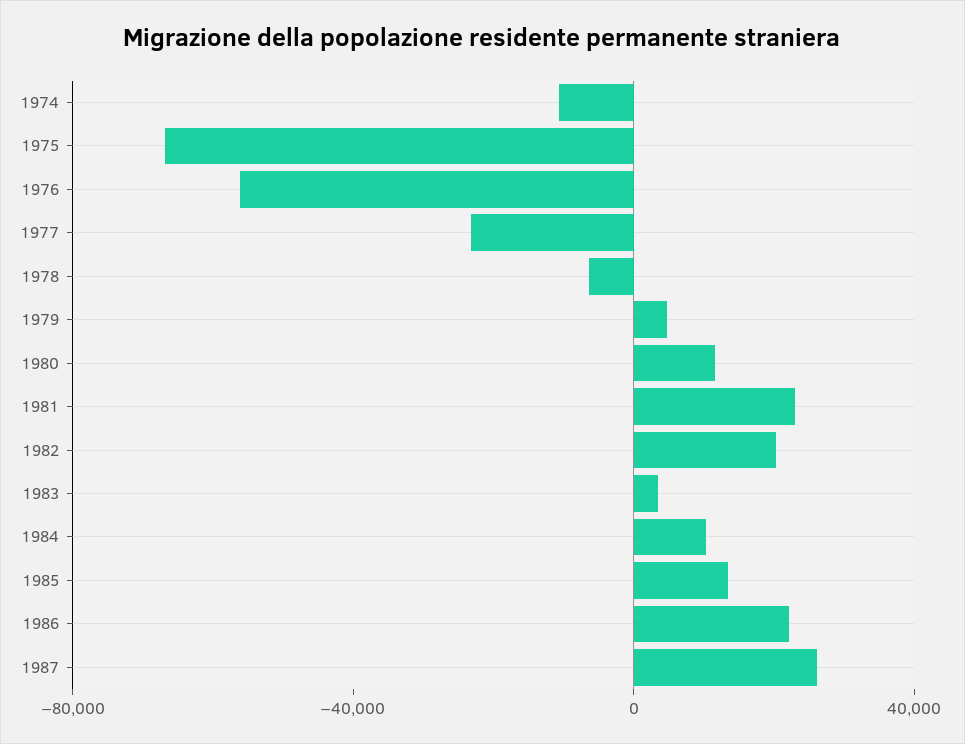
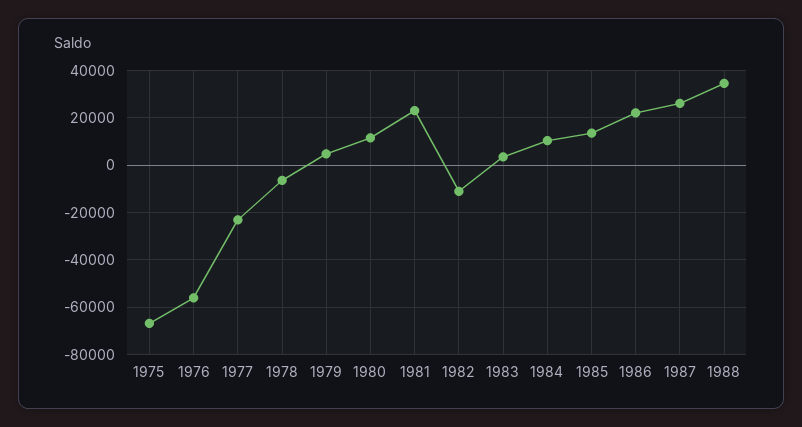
1974: -10000 -> none
1982: 20000 -> -10000
1988: none -> 35000

